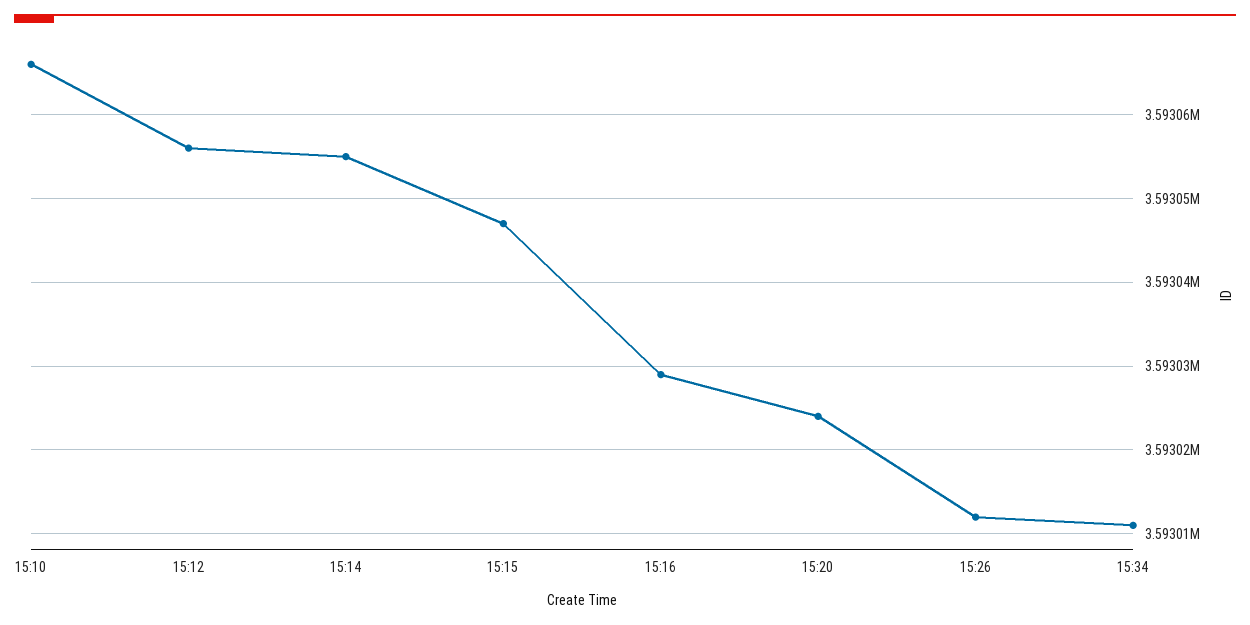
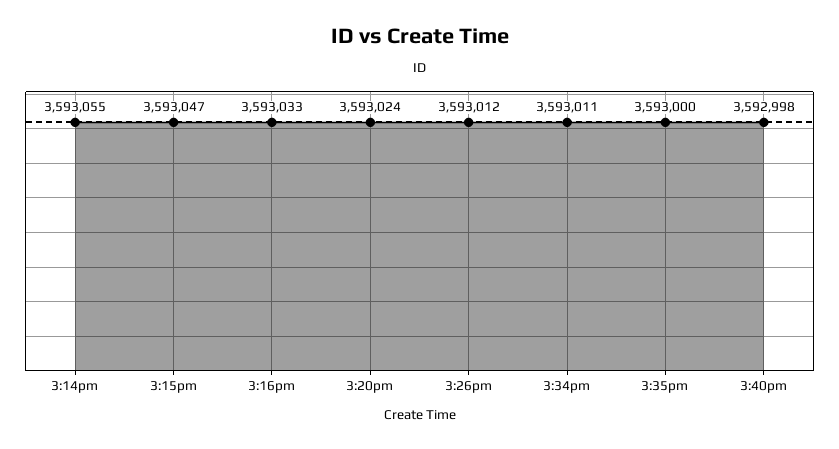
15:10: 3593066 -> none
15:12: 3593056 -> none
15:16: 3593029 -> 3593033
3:35pm: none -> 3593000
3:40pm: none -> 3592998

